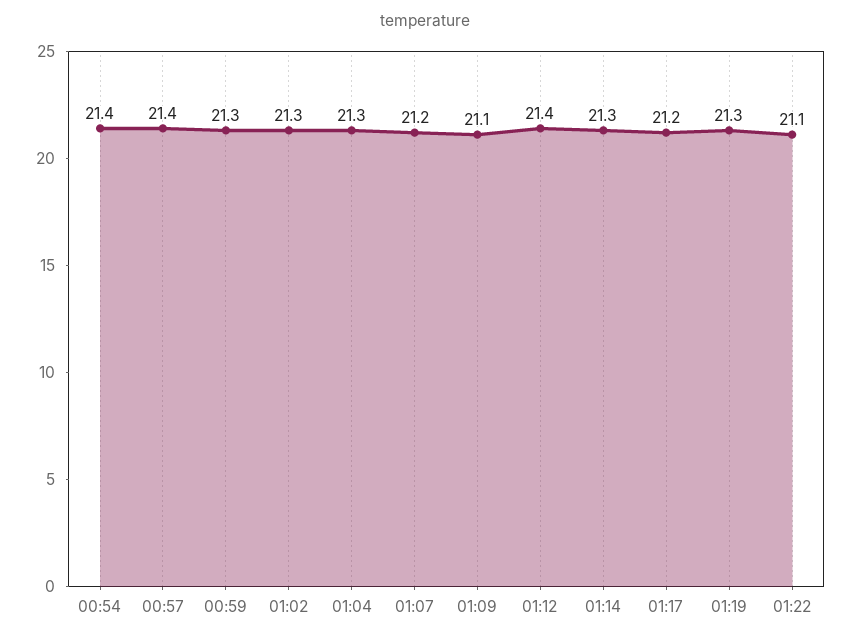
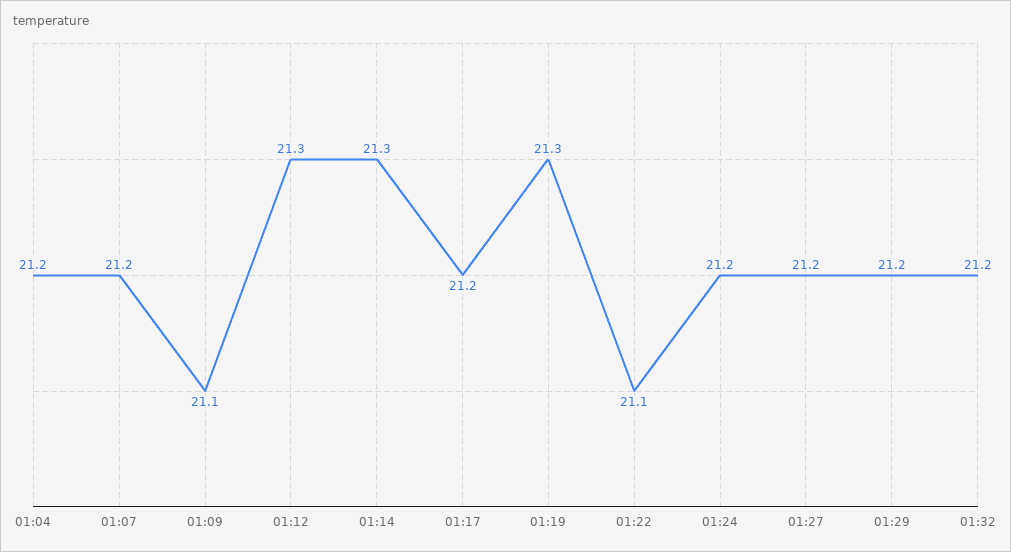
00:54: 21.4 -> none
00:57: 21.4 -> none
00:59: 21.3 -> none
01:02: 21.3 -> none
01:04: 21.3 -> 21.2
01:12: 21.4 -> 21.3
01:24: none -> 21.2
01:27: none -> 21.2
01:29: none -> 21.2
01:32: none -> 21.2

